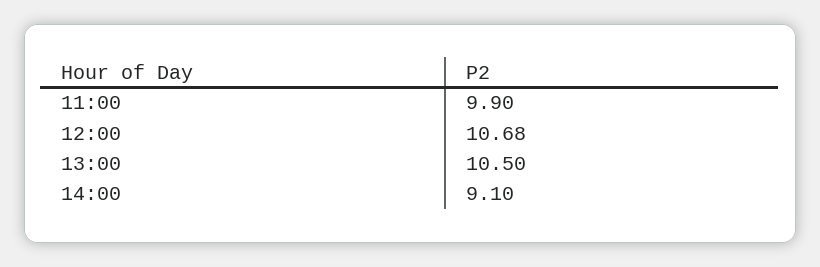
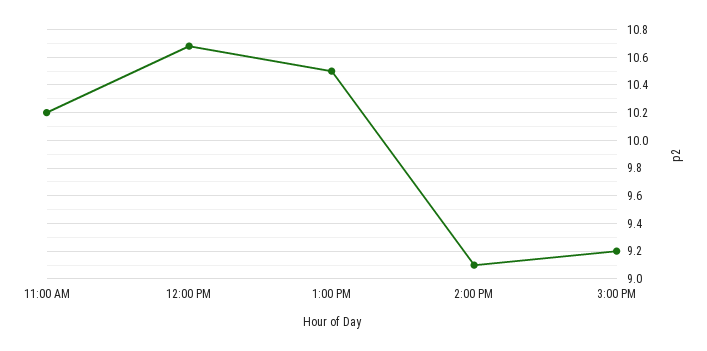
11:00: 9.9 -> 10.2
3:00 PM: none -> 9.2

